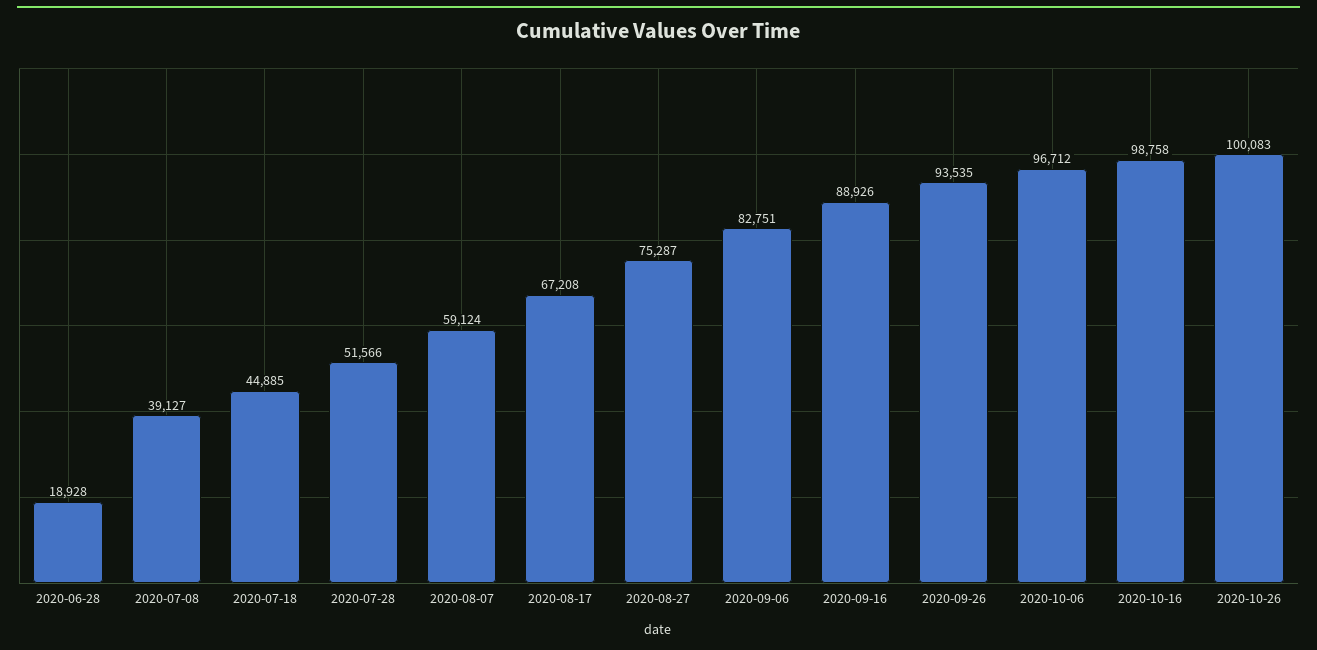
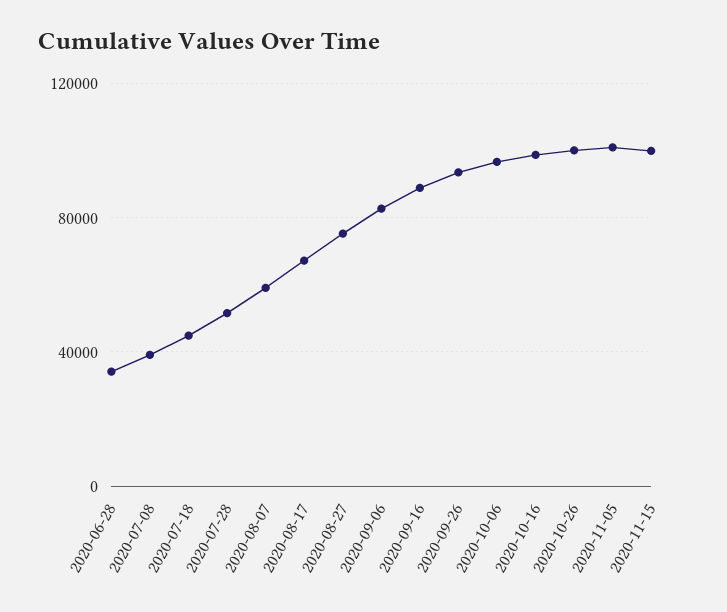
2020-06-28: 18928 -> 35000
2020-11-05: none -> 100000
2020-11-15: none -> 100000

